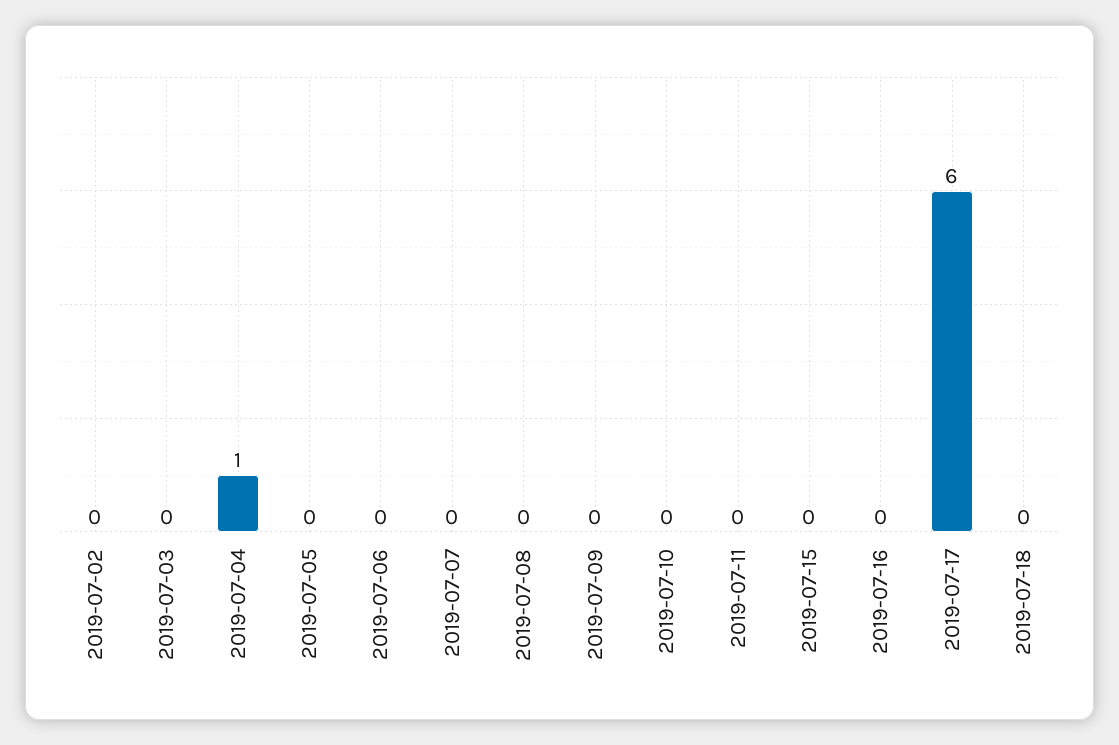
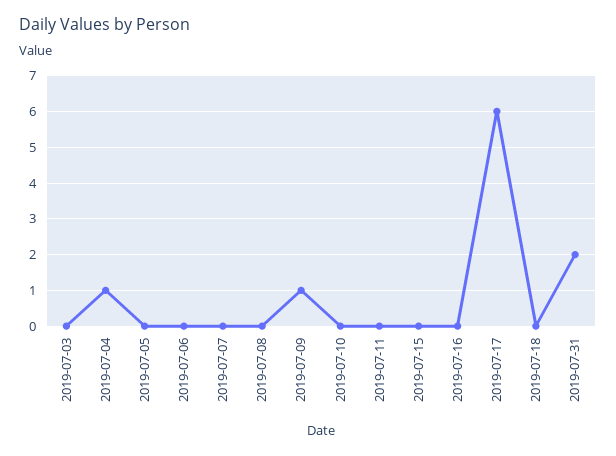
2019-07-02: 0 -> none
2019-07-09: 0 -> 1
2019-07-31: none -> 2

